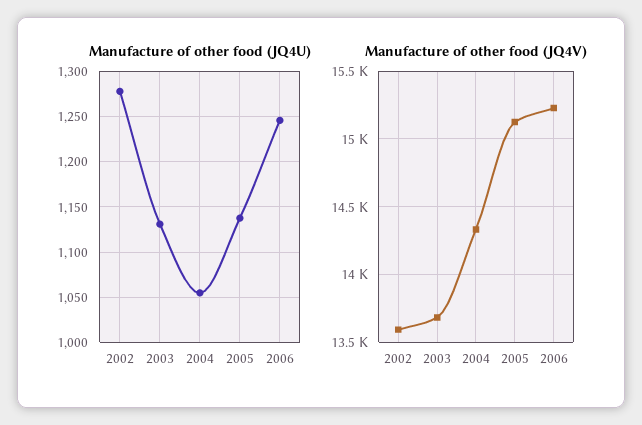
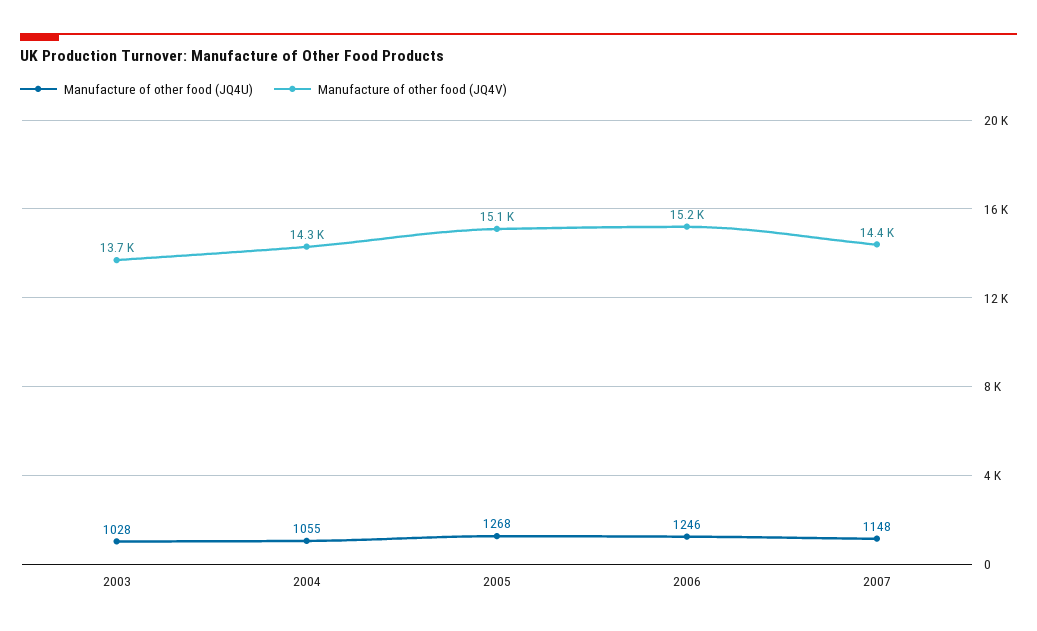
Manufacture of other food (JQ4U), 2002: 1280 -> none
Manufacture of other food (JQ4U), 2003: 1130 -> 1028
Manufacture of other food (JQ4U), 2005: 1140 -> 1268
Manufacture of other food (JQ4V), 2002: 13600 -> none
Manufacture of other food (JQ4U), 2007: none -> 1148
Manufacture of other food (JQ4V), 2007: none -> 14400

